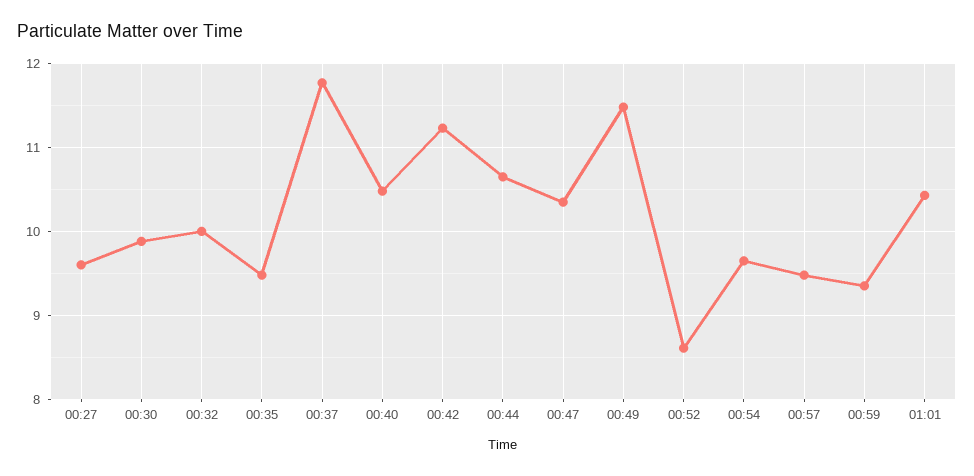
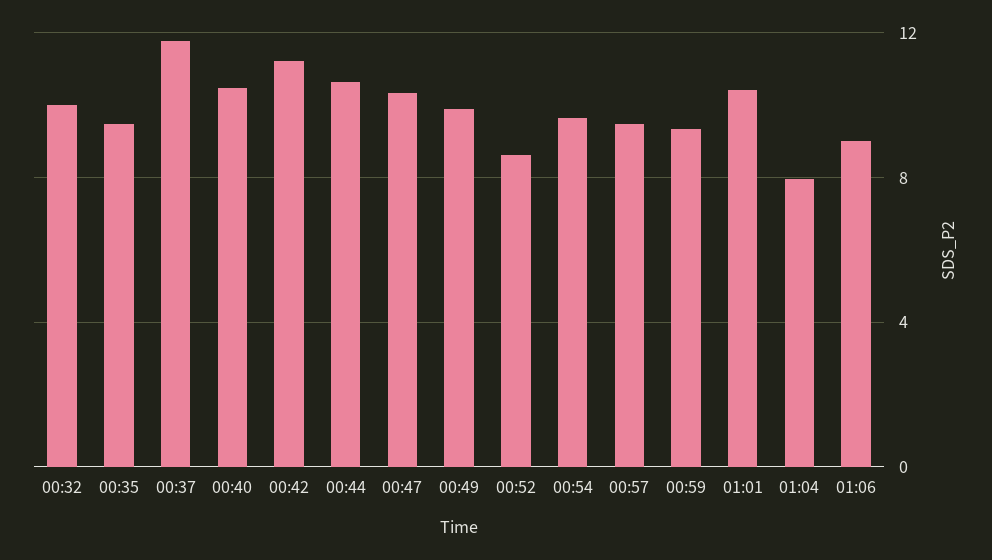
00:27: 9.6 -> none
00:30: 9.9 -> none
00:49: 11.5 -> 10
01:04: none -> 8
01:06: none -> 9

